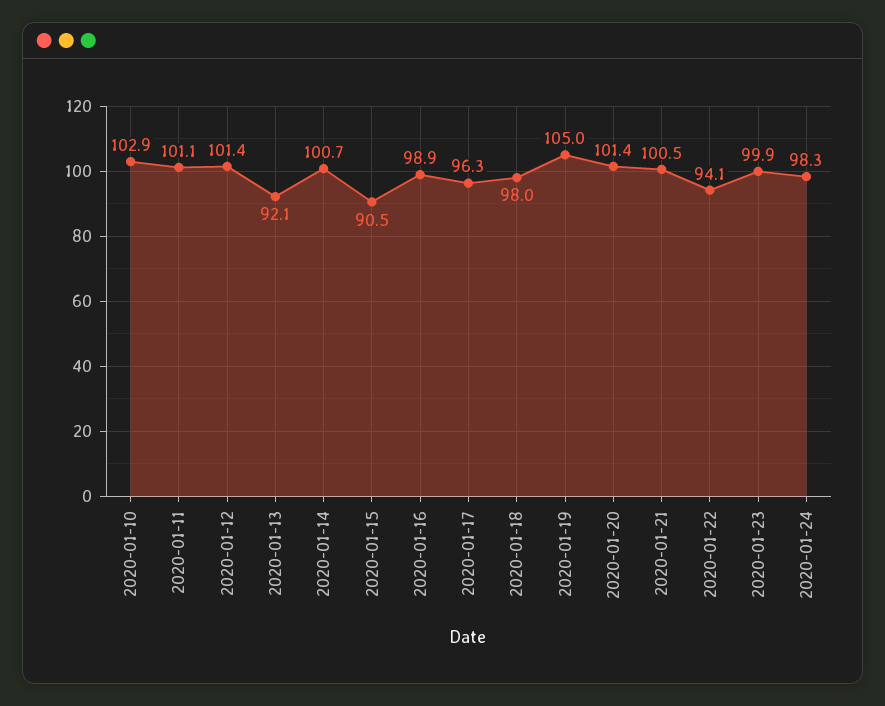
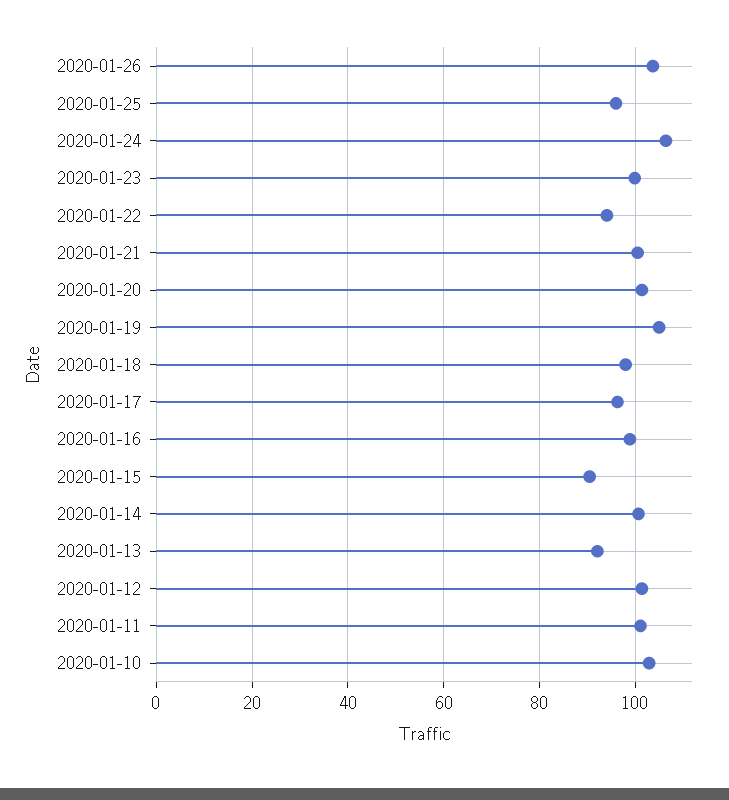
2020-01-24: 98.3 -> 106
2020-01-26: none -> 104
2020-01-25: none -> 96

